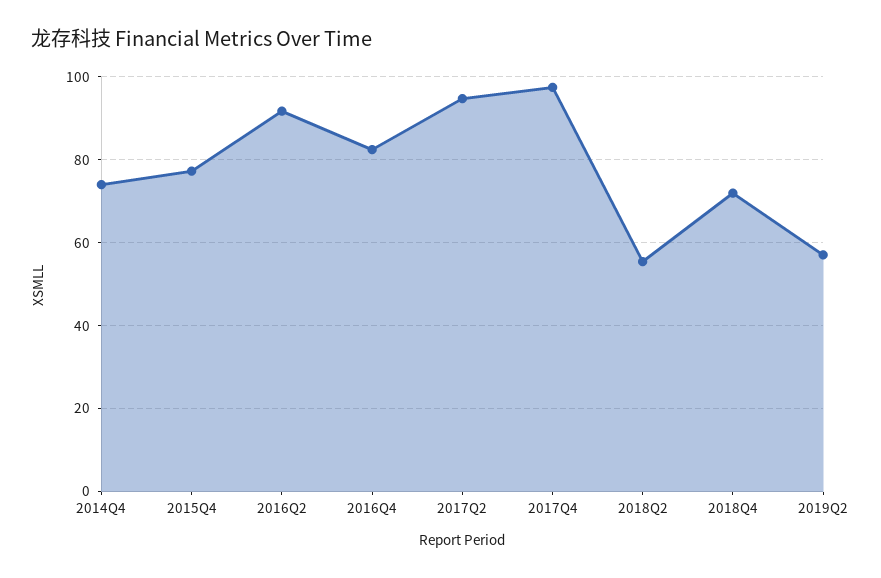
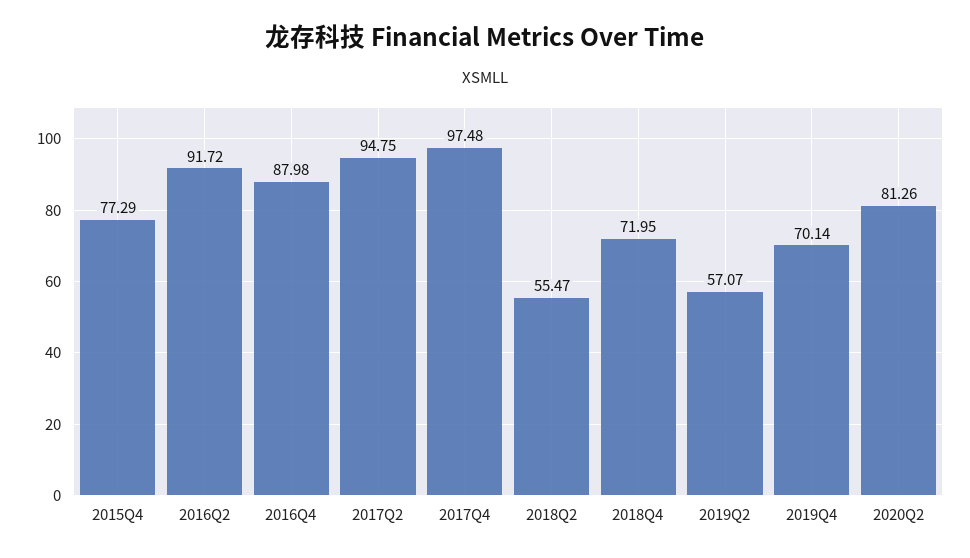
2014Q4: 74 -> none
2016Q4: 82 -> 87.98
2019Q4: none -> 70.14
2020Q2: none -> 81.26

